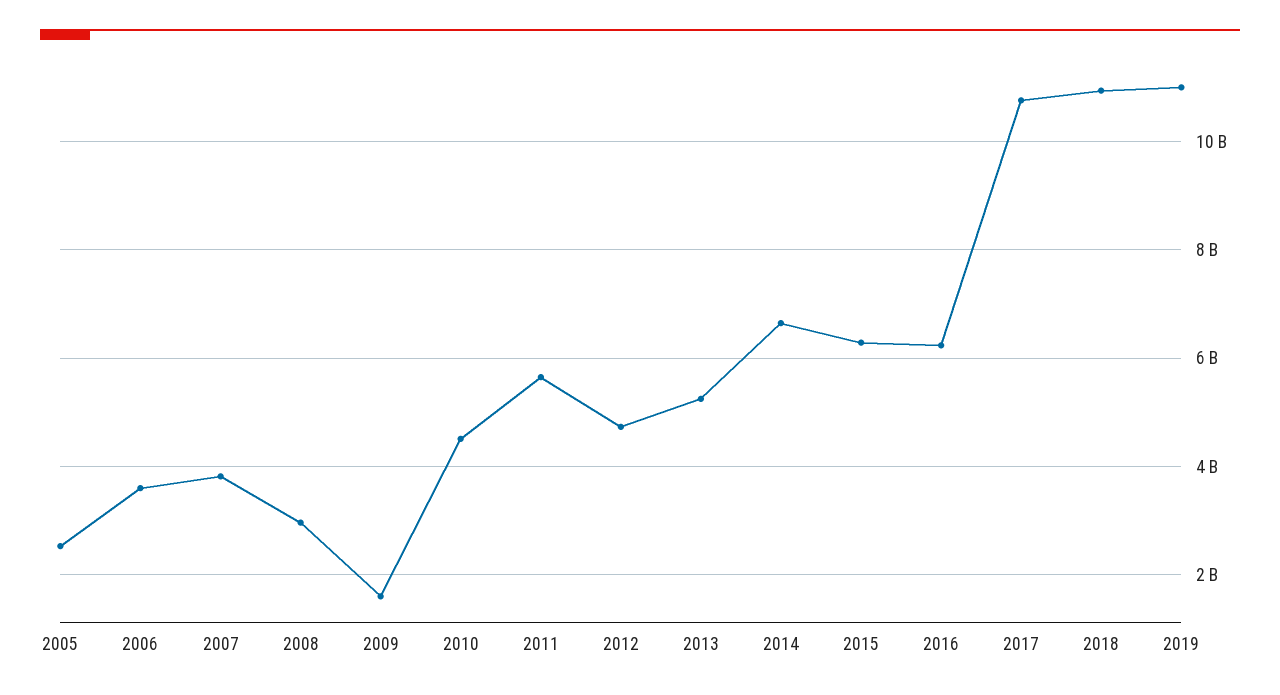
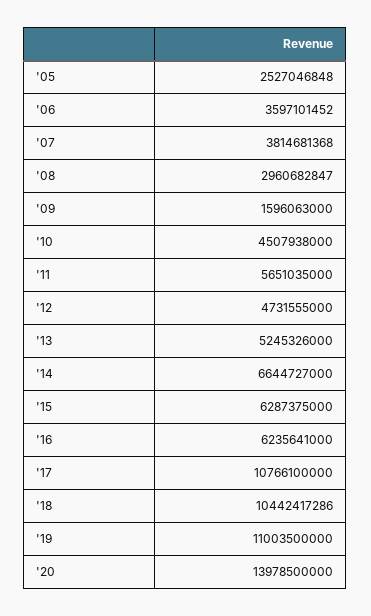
2018: 11000000000 -> 10442417286
'20: none -> 13978500000

